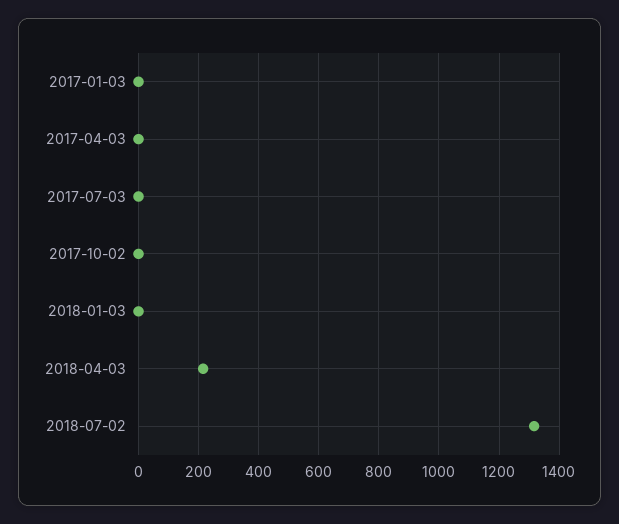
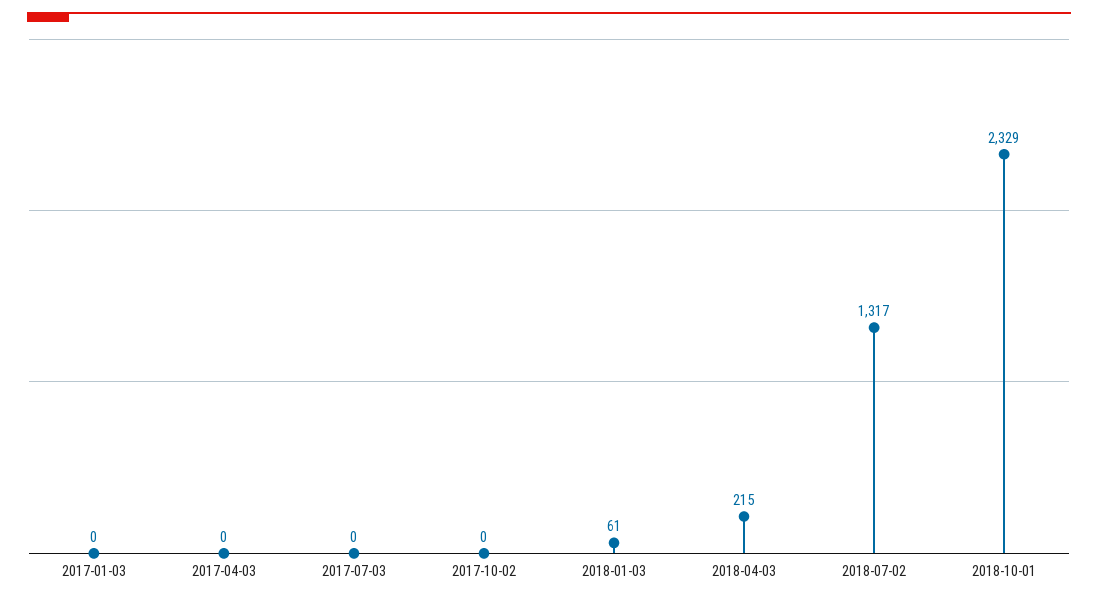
2018-01-03: 0 -> 61
2018-10-01: none -> 2329

